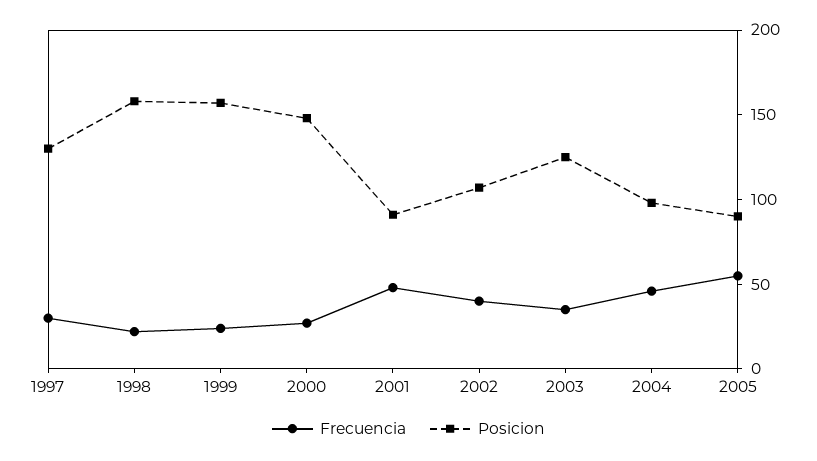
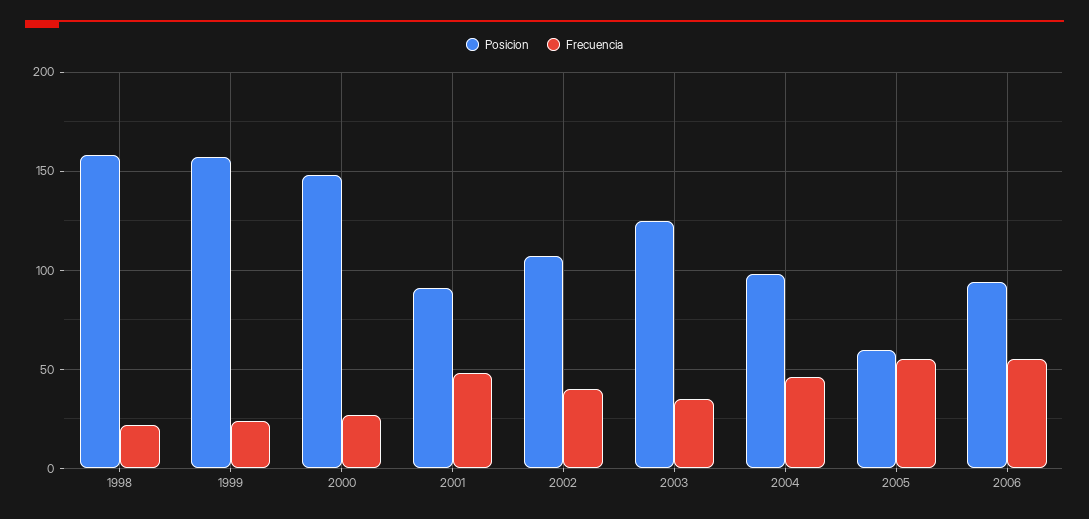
Frecuencia, 1997: 30 -> none
Posicion, 1997: 130 -> none
Posicion, 2005: 90 -> 60
Posicion, 2006: none -> 95
Frecuencia, 2006: none -> 55

